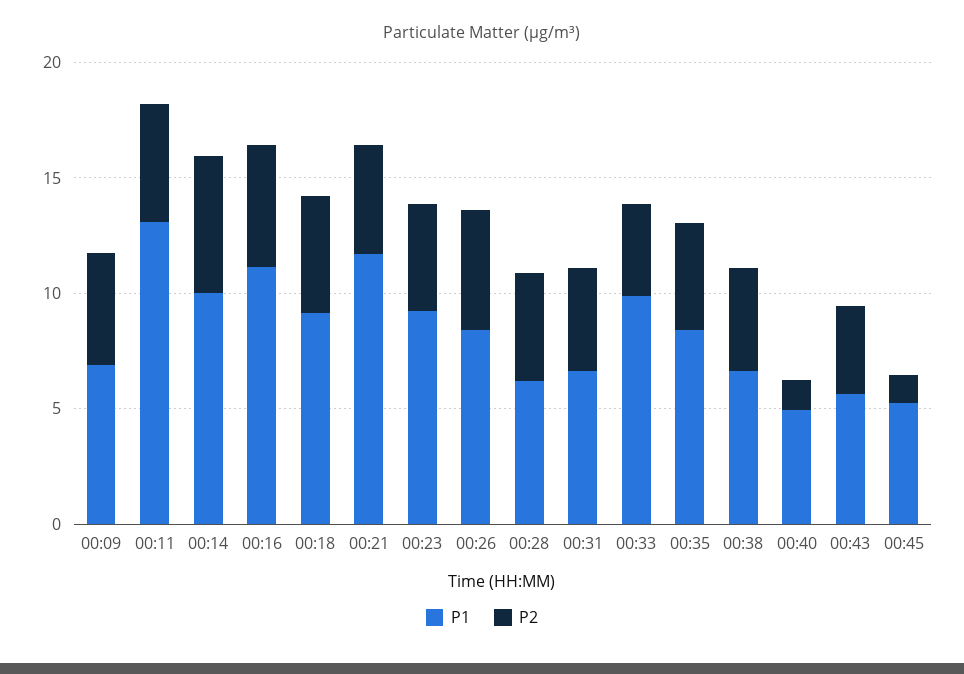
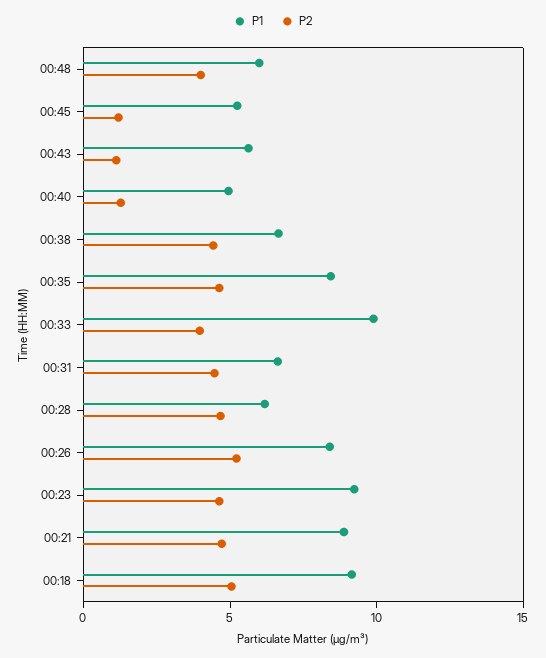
P1, 00:09: 7 -> none
P2, 00:09: 5 -> none
P1, 00:11: 13 -> none
P2, 00:11: 5 -> none
P1, 00:14: 10 -> none
P2, 00:14: 6 -> none
P1, 00:16: 11 -> none
P2, 00:16: 5 -> none
P1, 00:21: 12 -> 9
P2, 00:43: 4 -> 1
P1, 00:48: none -> 6
P2, 00:48: none -> 4

